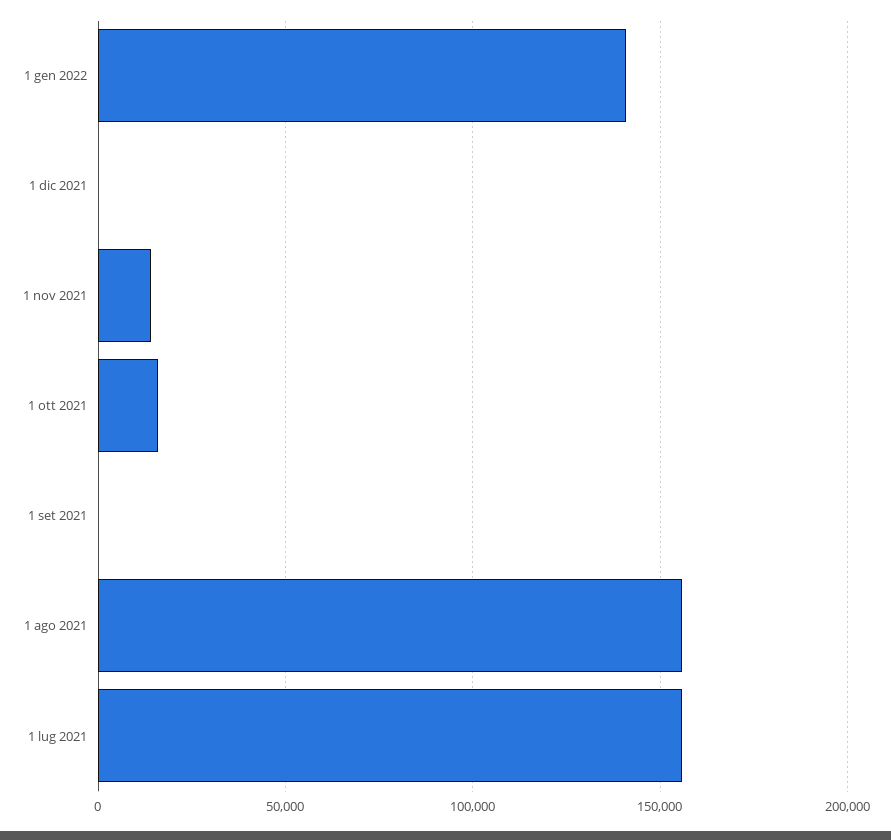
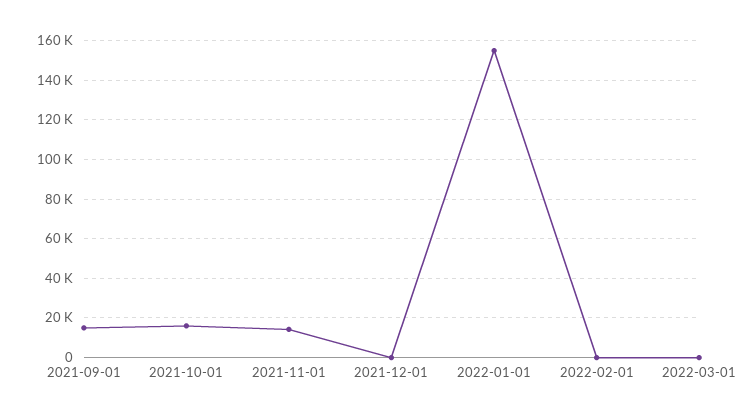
1 gen 2022: 140000 -> 155000
1 set 2021: 0 -> 15000
1 ago 2021: 155000 -> none
1 lug 2021: 155000 -> none
2022-02-01: none -> 0
2022-03-01: none -> 0

